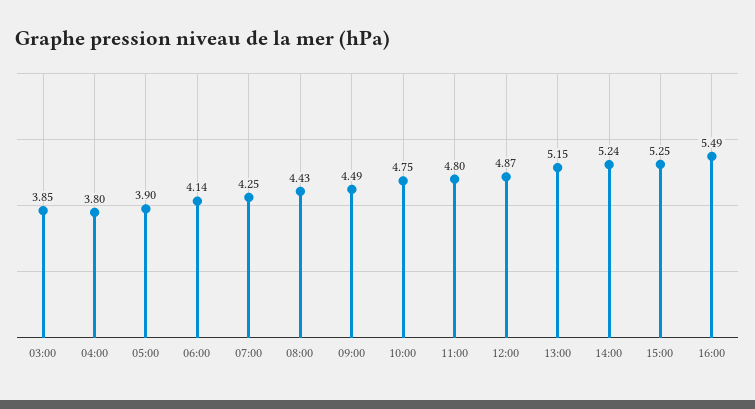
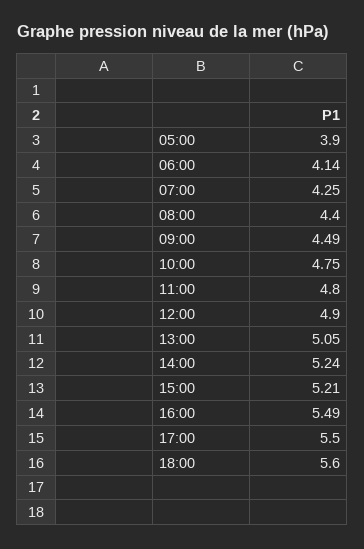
03:00: 3.85 -> none
04:00: 3.8 -> none
08:00: 4.43 -> 4.4
12:00: 4.87 -> 4.9
13:00: 5.15 -> 5.05
15:00: 5.25 -> 5.21
17:00: none -> 5.5
18:00: none -> 5.6

